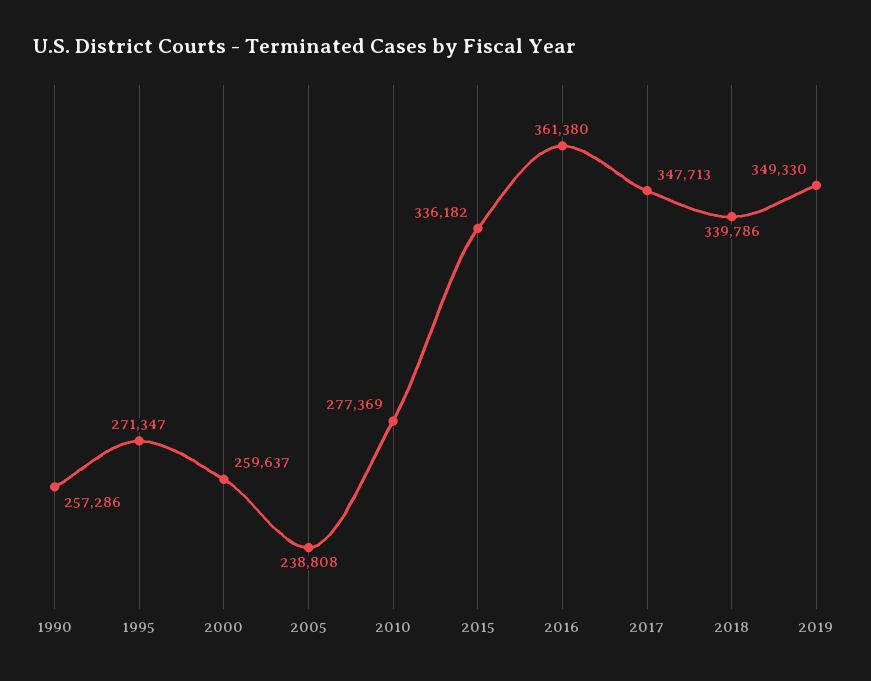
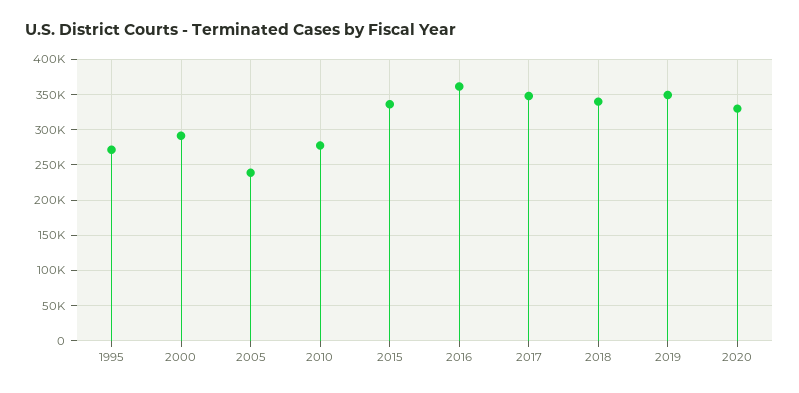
1990: 257286 -> none
2000: 259637 -> 290000
2020: none -> 330000

